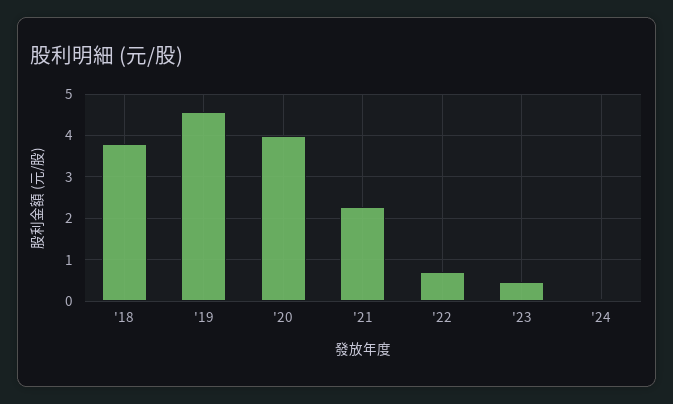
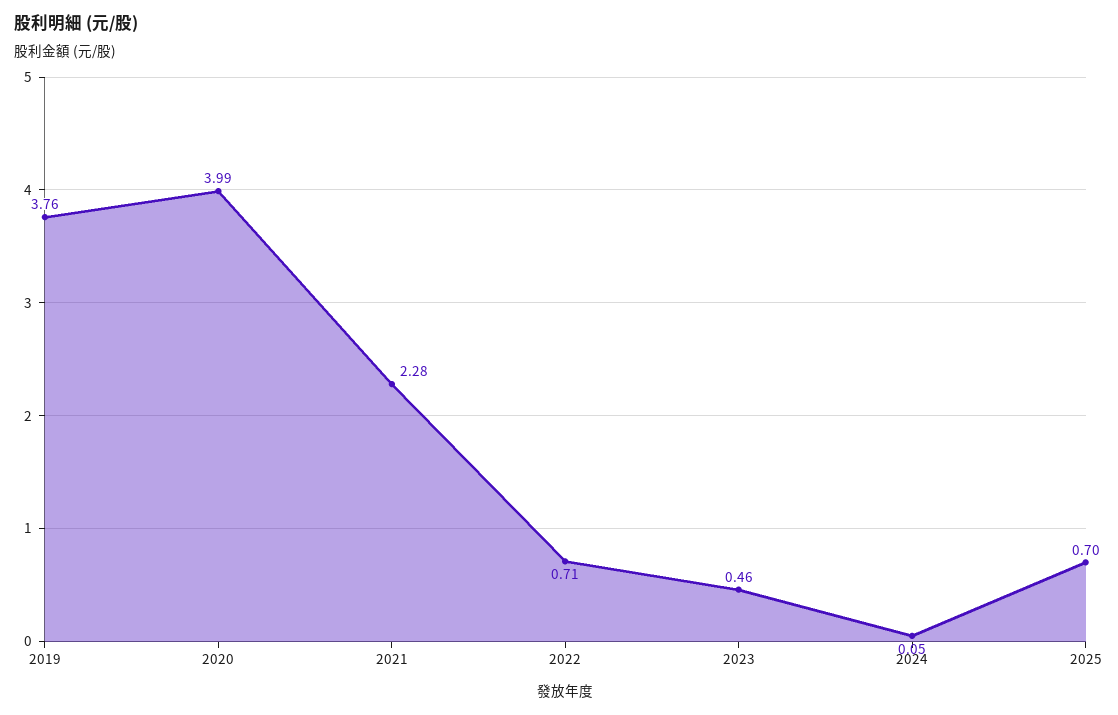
'18: 3.8 -> none
'19: 4.6 -> 3.76
2025: none -> 0.7

